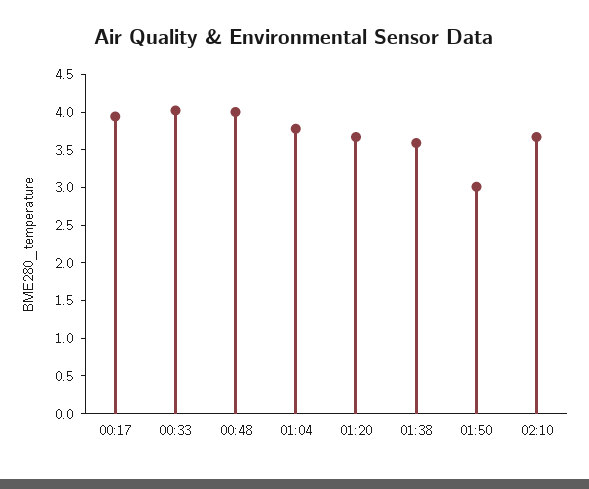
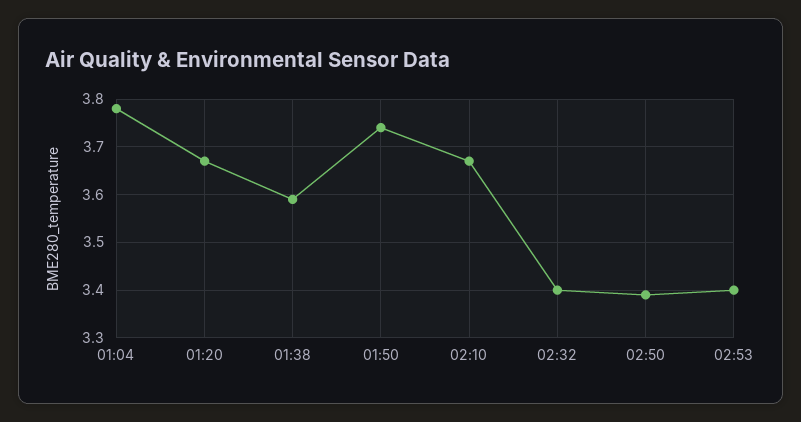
00:17: 4 -> none
00:33: 4 -> none
00:48: 4 -> none
01:50: 3 -> 3.75
02:32: none -> 3.4
02:50: none -> 3.4
02:53: none -> 3.4

